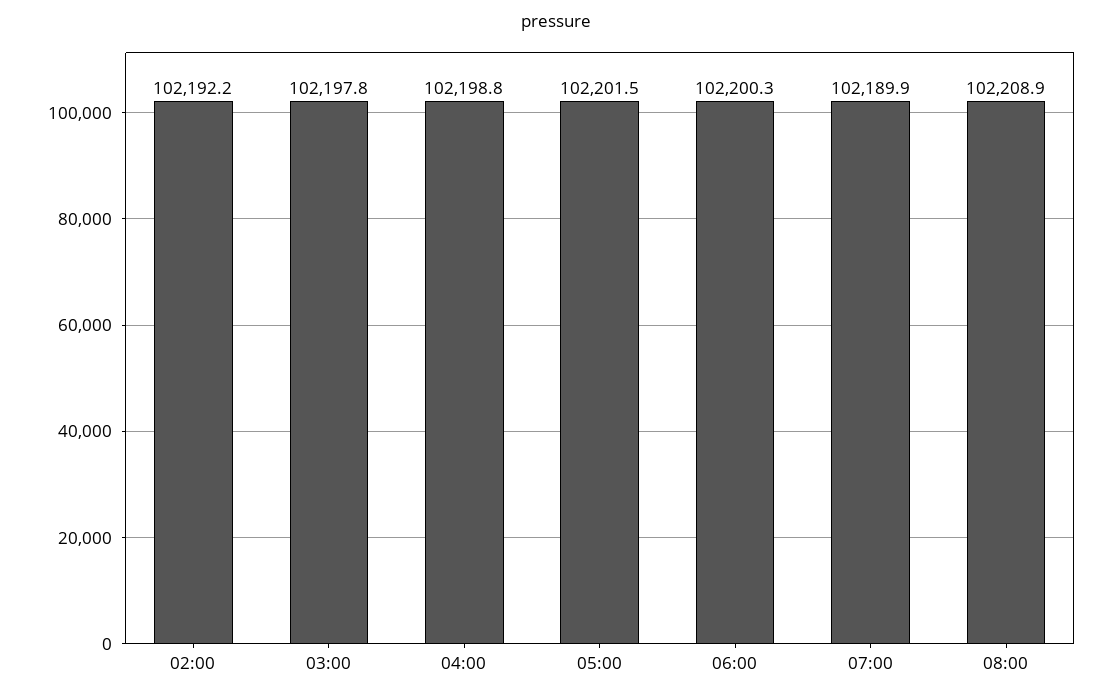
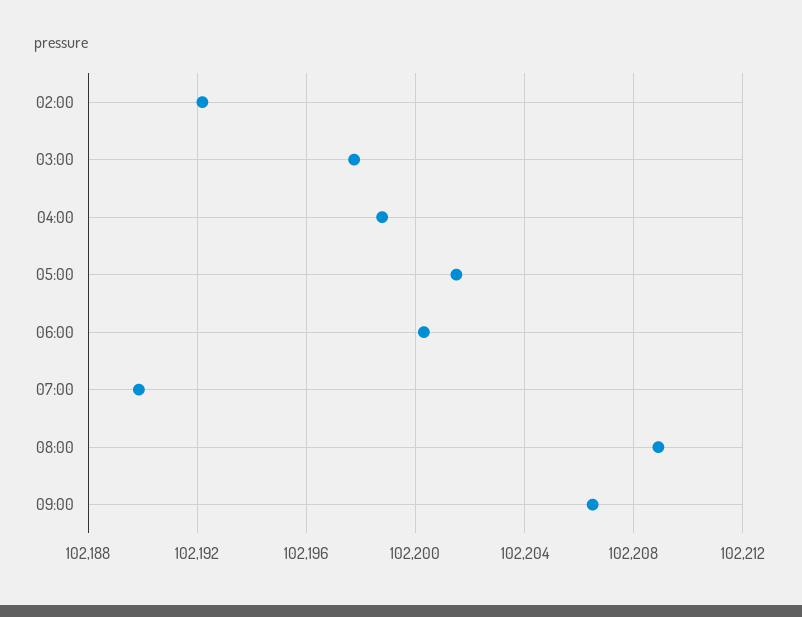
09:00: none -> 102206.5

